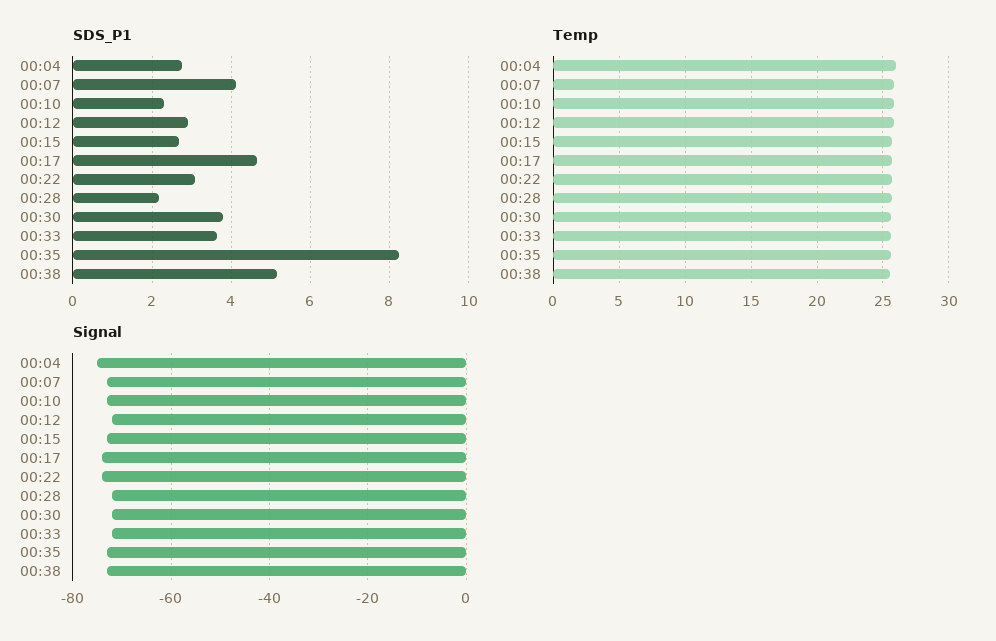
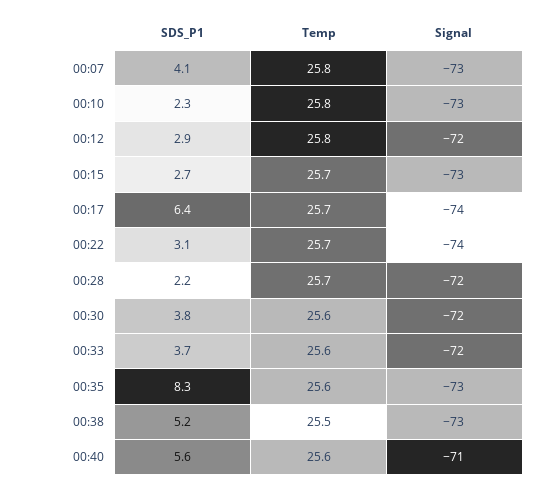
SDS_P1, 00:04: 2.8 -> none
SDS_P1, 00:17: 4.6 -> 6.4
Temp, 00:04: 26 -> none
Signal, 00:04: -75 -> none
SDS_P1, 00:40: none -> 5.6
Temp, 00:40: none -> 25.6
Signal, 00:40: none -> -71

